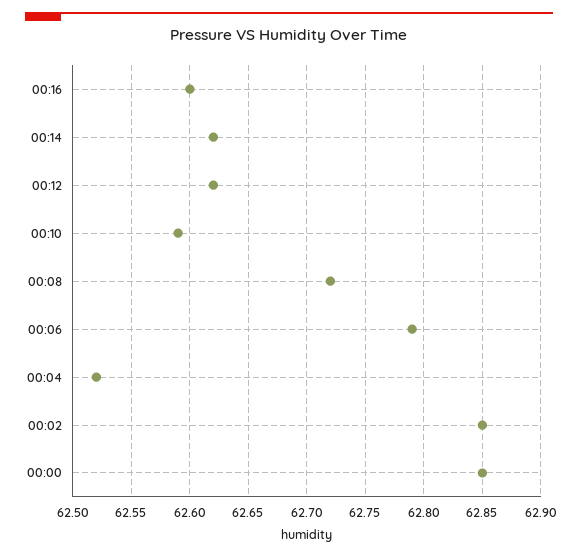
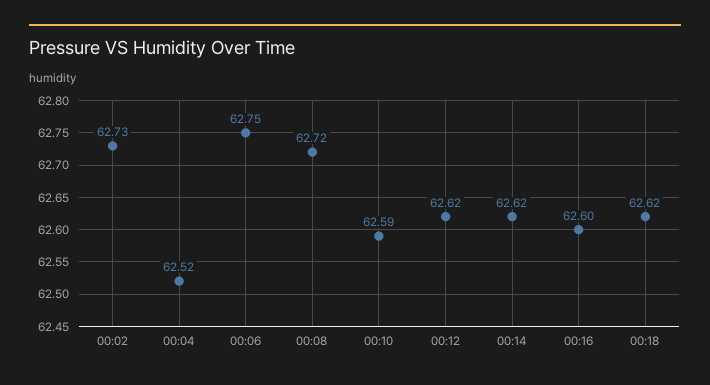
00:06: 62.79 -> 62.75
00:02: 62.85 -> 62.73
00:00: 62.85 -> none
00:18: none -> 62.62

